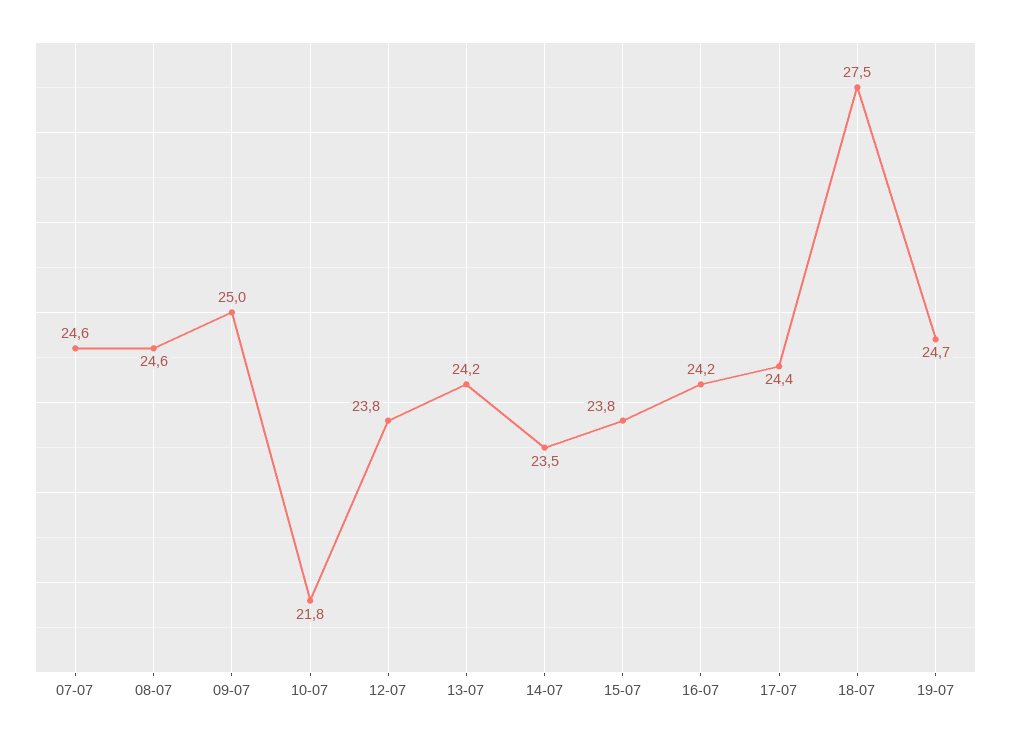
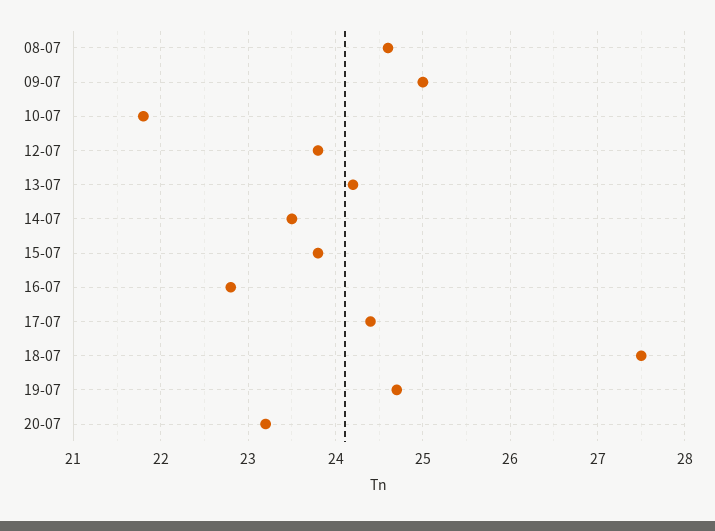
07-07: 24.6 -> none
16-07: 24.2 -> 22.8
20-07: none -> 23.2

